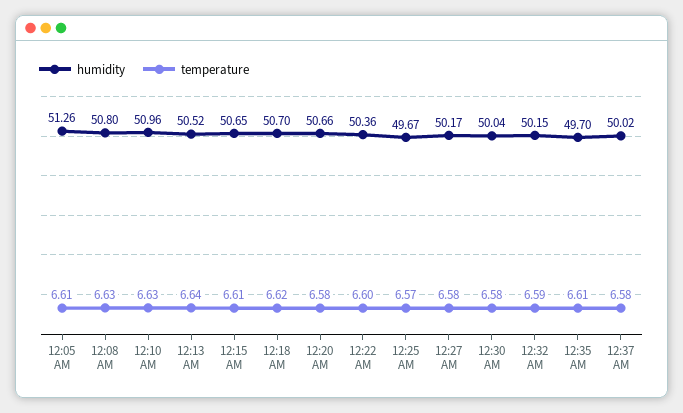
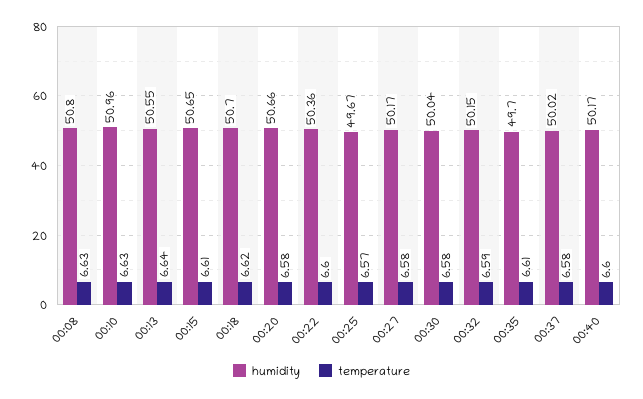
humidity, 12:05 AM: 51.26 -> none
temperature, 12:05 AM: 6.61 -> none
humidity, 12:13 AM: 50.52 -> 50.55
humidity, 00:40: none -> 50.17
temperature, 00:40: none -> 6.6

